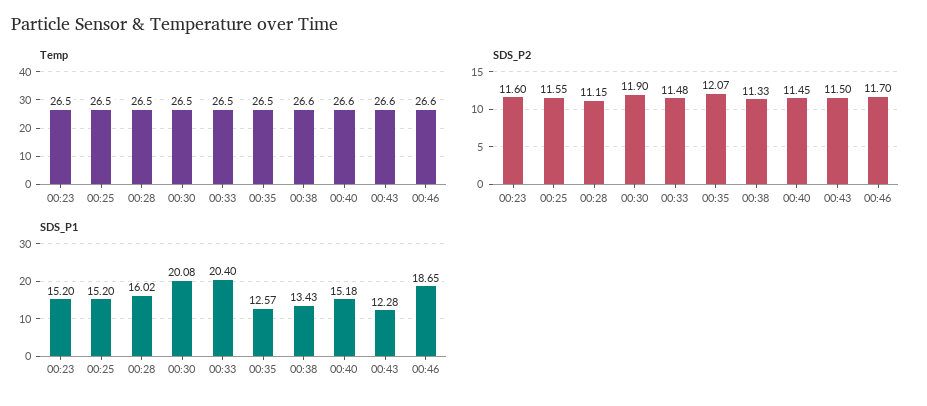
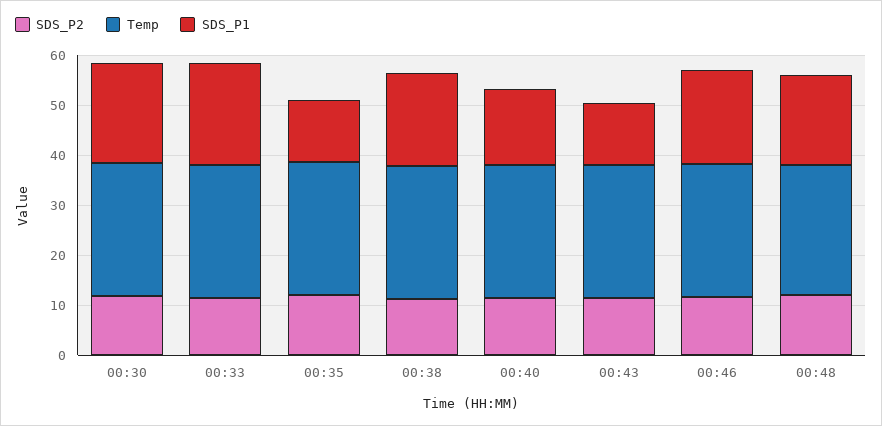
Temp, 00:23: 26.5 -> none
Temp, 00:25: 26.5 -> none
Temp, 00:28: 26.5 -> none
SDS_P2, 00:23: 11.6 -> none
SDS_P2, 00:25: 11.55 -> none
SDS_P2, 00:28: 11.15 -> none
SDS_P1, 00:23: 15.2 -> none
SDS_P1, 00:25: 15.2 -> none
SDS_P1, 00:28: 16.02 -> none
SDS_P1, 00:38: 13.43 -> 18
SDS_P2, 00:48: none -> 12
Temp, 00:48: none -> 26
SDS_P1, 00:48: none -> 18

